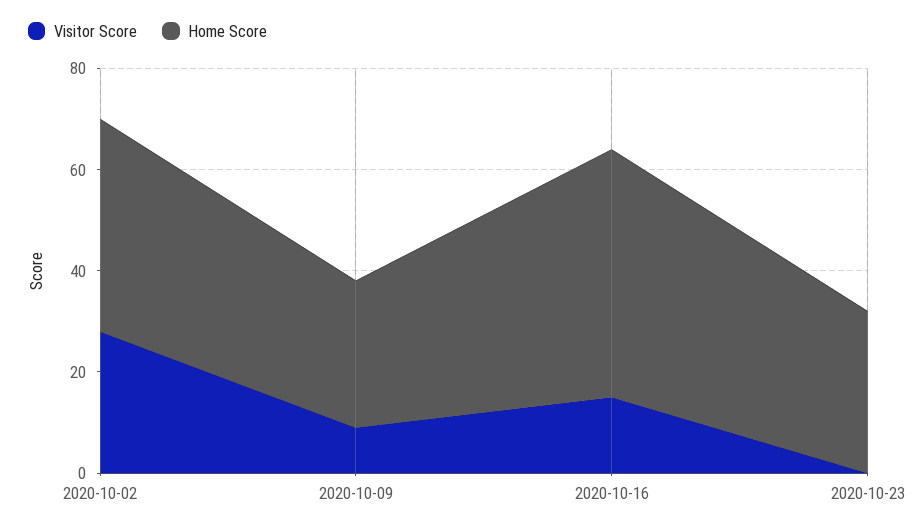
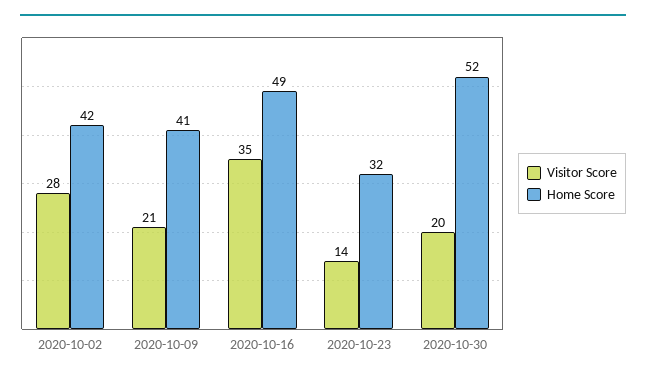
Visitor Score, 2020-10-09: 10 -> 21
Home Score, 2020-10-09: 30 -> 41
Visitor Score, 2020-10-16: 15 -> 35
Visitor Score, 2020-10-23: 0 -> 14
Visitor Score, 2020-10-30: none -> 20
Home Score, 2020-10-30: none -> 52

